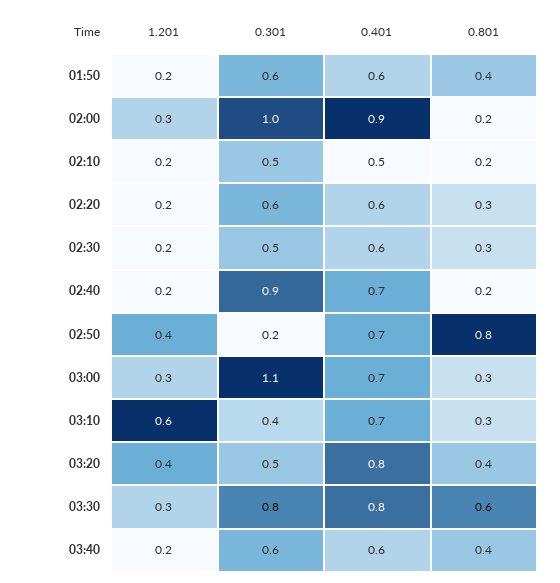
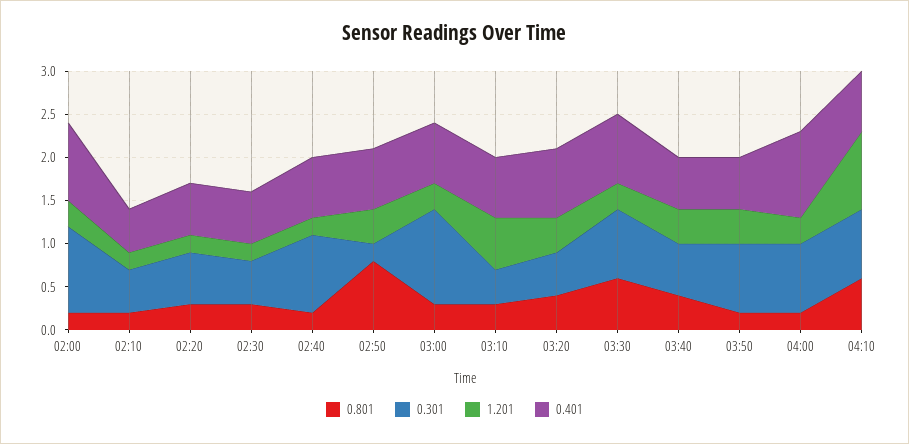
1.201, 01:50: 0.2 -> none
0.301, 01:50: 0.6 -> none
0.401, 01:50: 0.6 -> none
0.801, 01:50: 0.4 -> none
1.201, 03:40: 0.2 -> 0.4
0.801, 03:50: none -> 0.2
0.301, 03:50: none -> 0.8
1.201, 03:50: none -> 0.4
0.401, 03:50: none -> 0.6
0.801, 04:00: none -> 0.2
0.301, 04:00: none -> 0.8
1.201, 04:00: none -> 0.3
0.401, 04:00: none -> 1
0.801, 04:10: none -> 0.6
0.301, 04:10: none -> 0.8
1.201, 04:10: none -> 0.9
0.401, 04:10: none -> 0.7

